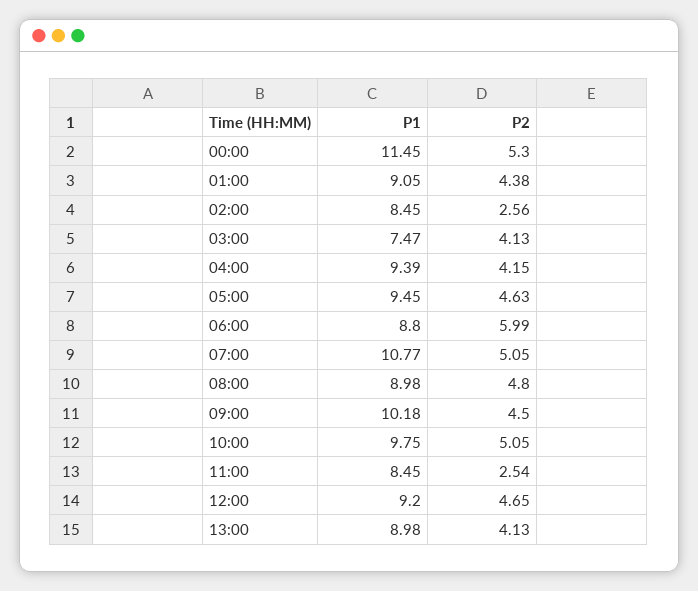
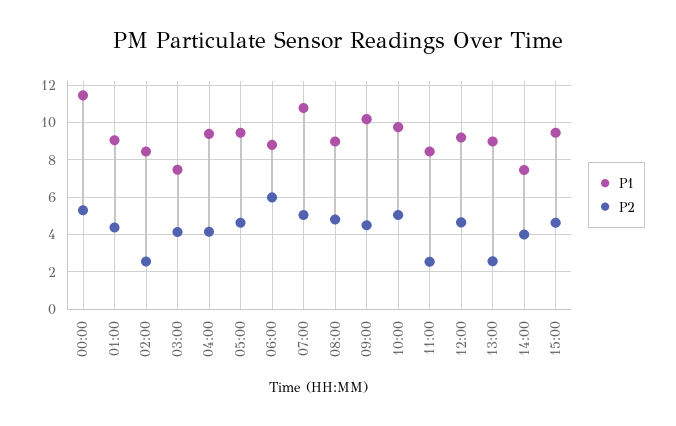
P2, 13:00: 4.13 -> 2.5
P1, 14:00: none -> 7.5
P2, 14:00: none -> 4
P1, 15:00: none -> 9.5
P2, 15:00: none -> 4.5

